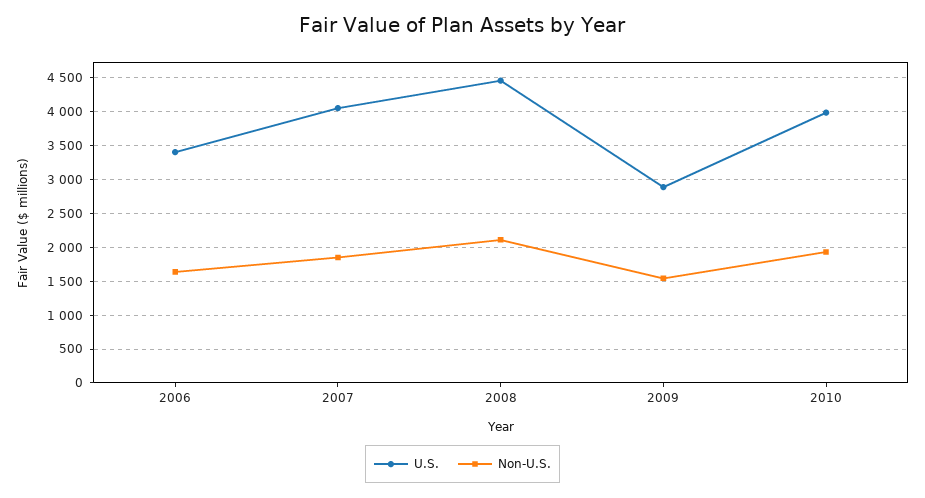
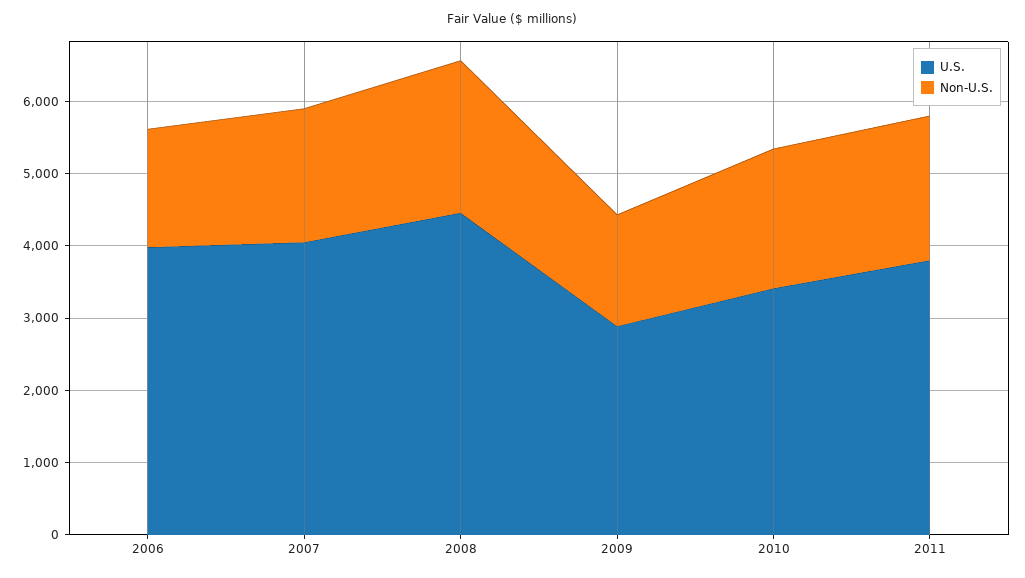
U.S., 2006: 3400 -> 4000
U.S., 2010: 4000 -> 3400
U.S., 2011: none -> 3800
Non-U.S., 2011: none -> 2000

